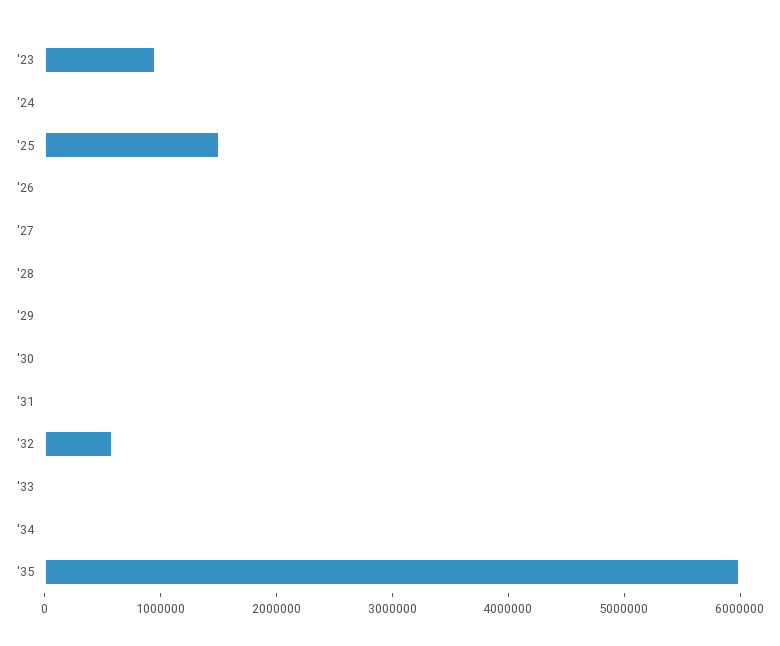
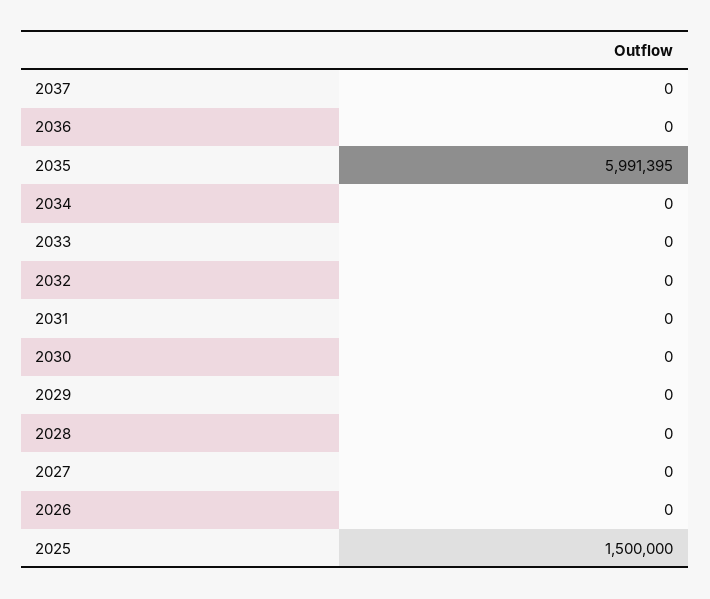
'23: 1000000 -> none
'24: 0 -> none
'32: 600000 -> 0
2037: none -> 0
2036: none -> 0

